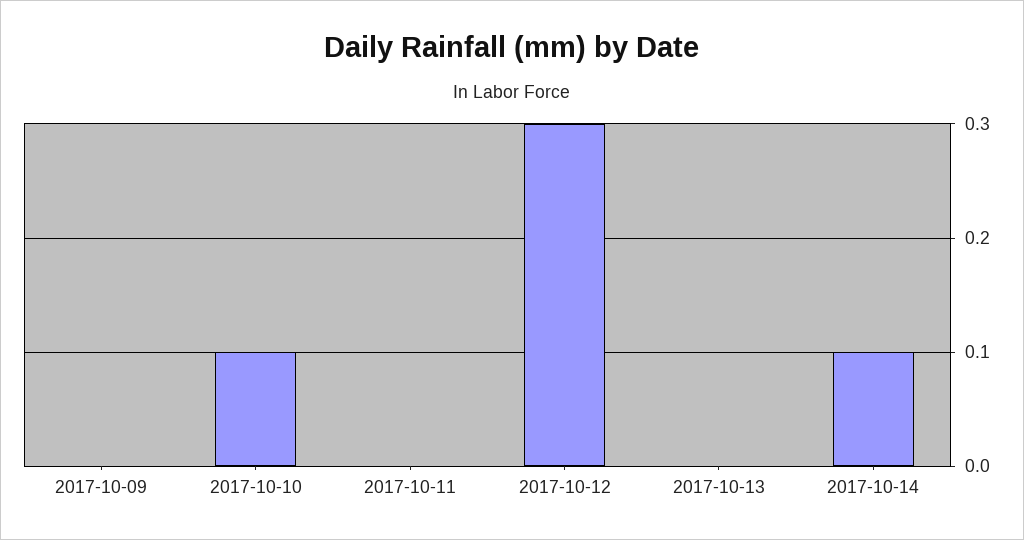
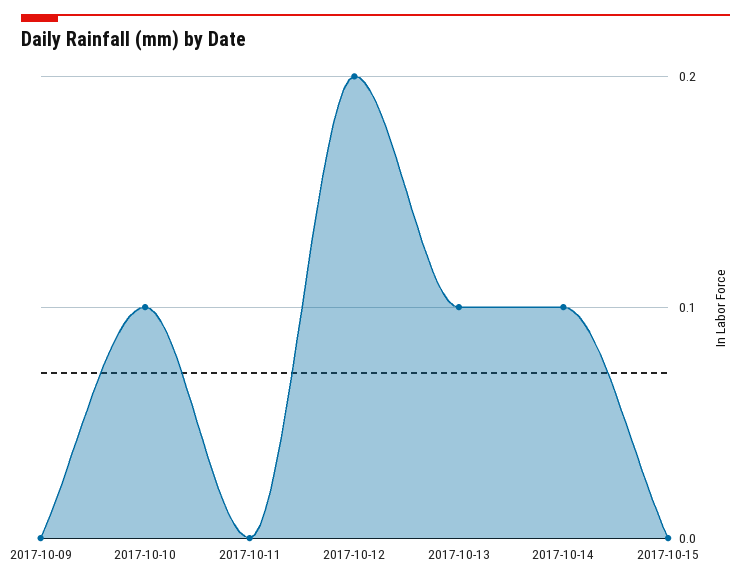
2017-10-12: 0.3 -> 0.2
2017-10-13: 0 -> 0.1
2017-10-15: none -> 0

